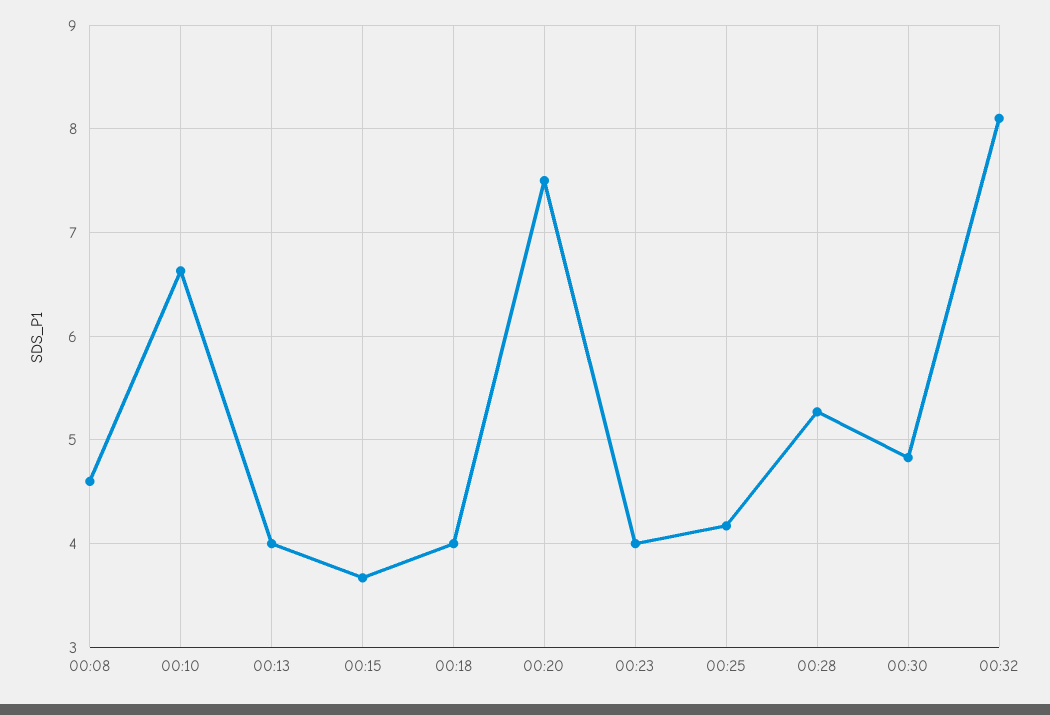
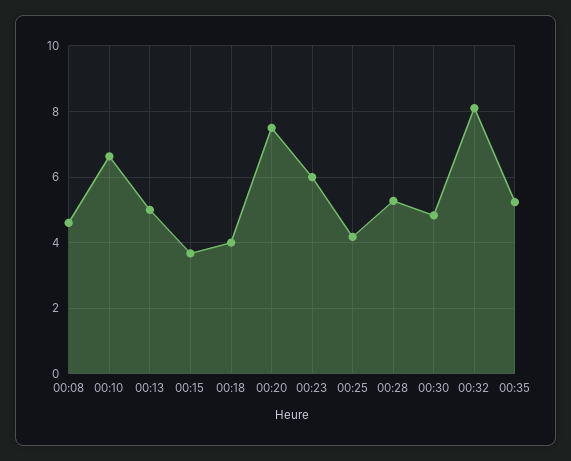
00:13: 4 -> 5
00:23: 4 -> 6
00:35: none -> 5.2

